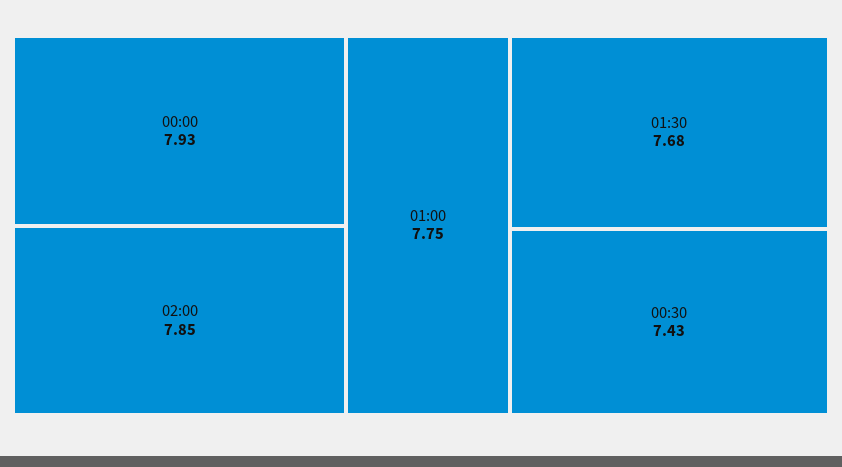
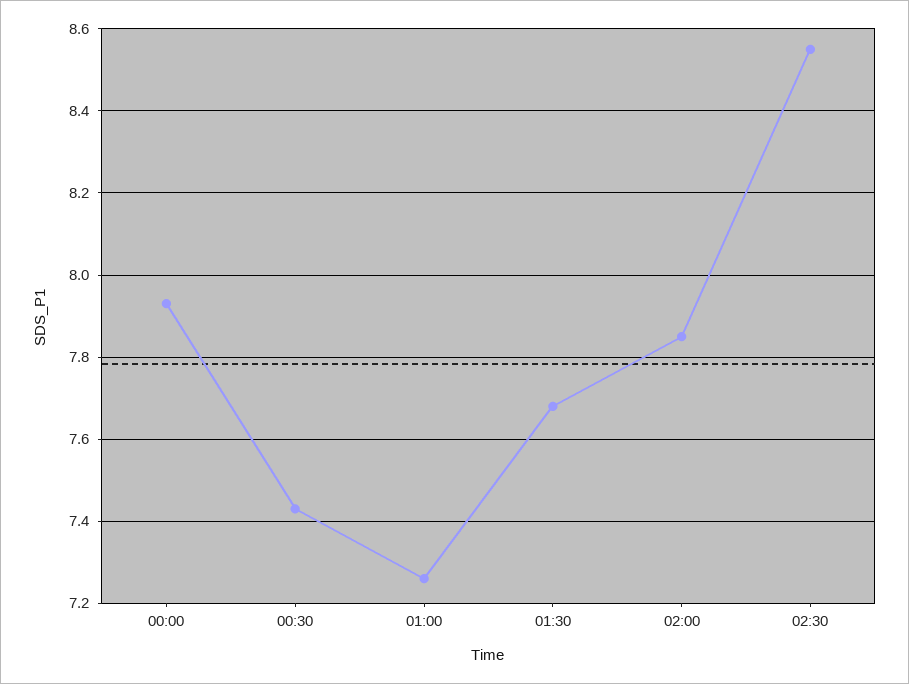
01:00: 7.75 -> 7.25
02:30: none -> 8.55

